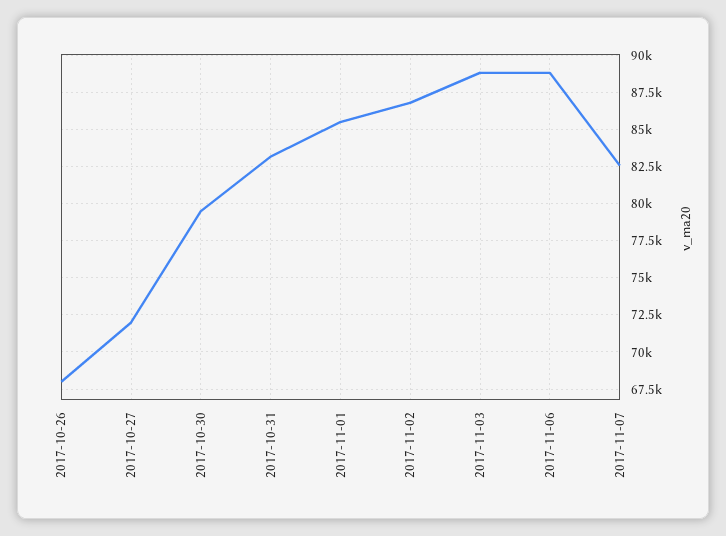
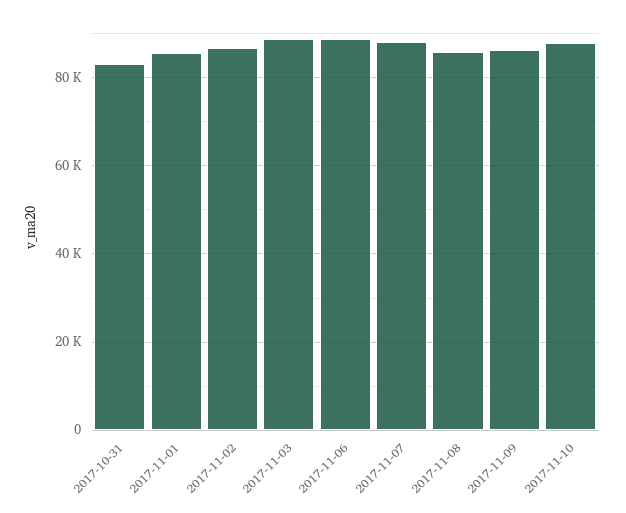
2017-10-26: 68000 -> none
2017-10-27: 72000 -> none
2017-10-30: 79500 -> none
2017-11-07: 82500 -> 88000
2017-11-08: none -> 86000
2017-11-09: none -> 86000
2017-11-10: none -> 88000

